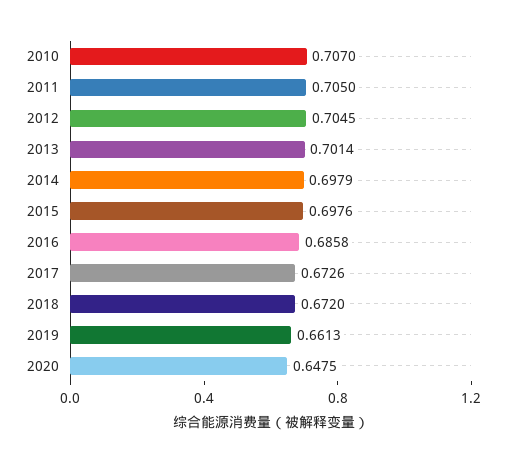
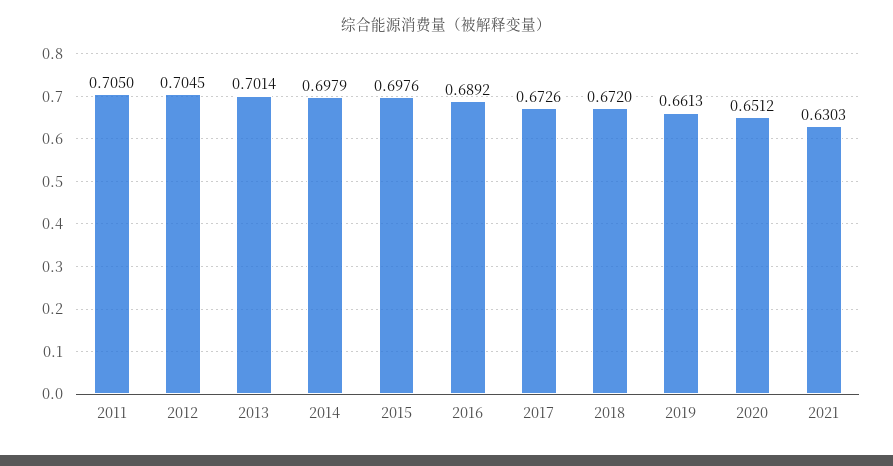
2010: 0.707 -> none
2016: 0.6858 -> 0.6892
2020: 0.6475 -> 0.6512
2021: none -> 0.6303

